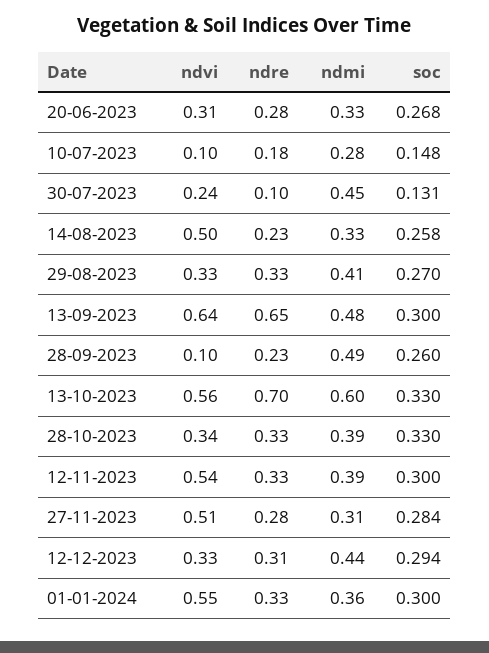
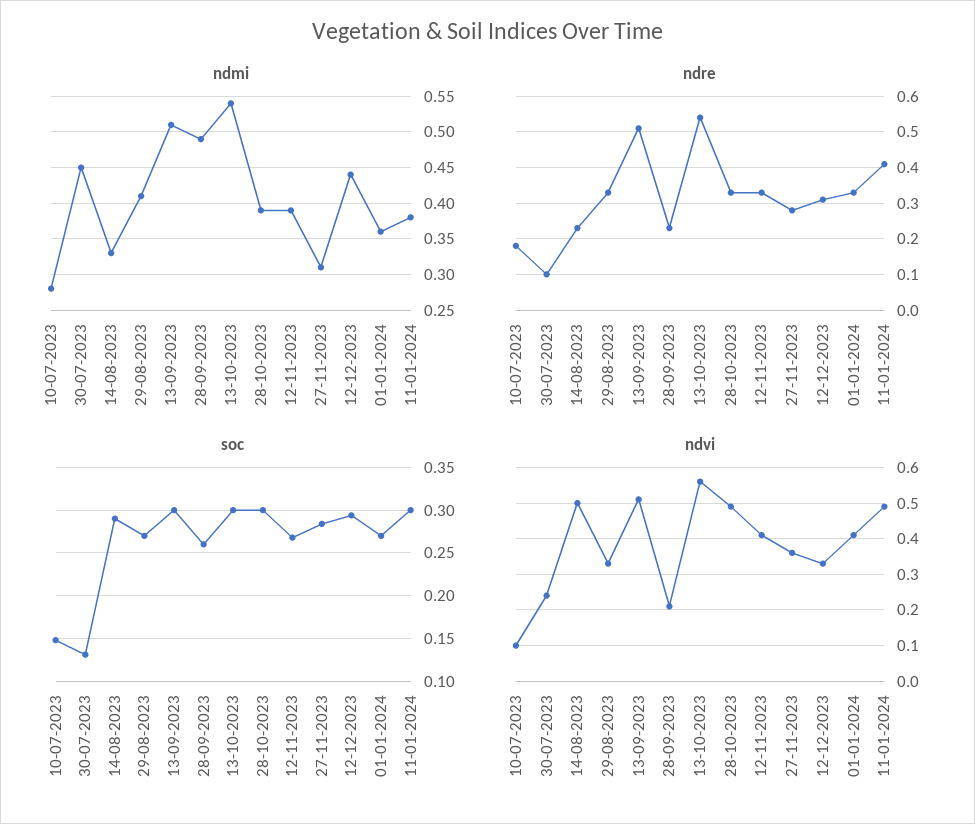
ndvi, 20-06-2023: 0.31 -> none
ndre, 20-06-2023: 0.28 -> none
ndmi, 20-06-2023: 0.33 -> none
soc, 20-06-2023: 0.268 -> none
soc, 14-08-2023: 0.258 -> 0.29
ndvi, 13-09-2023: 0.64 -> 0.5
ndre, 13-09-2023: 0.65 -> 0.5
ndmi, 13-09-2023: 0.48 -> 0.51
ndvi, 28-09-2023: 0.1 -> 0.2
ndre, 13-10-2023: 0.7 -> 0.55
ndmi, 13-10-2023: 0.6 -> 0.54
soc, 13-10-2023: 0.33 -> 0.3
ndvi, 28-10-2023: 0.34 -> 0.5
soc, 28-10-2023: 0.33 -> 0.3
ndvi, 12-11-2023: 0.54 -> 0.4
soc, 12-11-2023: 0.3 -> 0.27
ndvi, 27-11-2023: 0.51 -> 0.35
ndvi, 01-01-2024: 0.55 -> 0.4
soc, 01-01-2024: 0.3 -> 0.27
ndmi, 11-01-2024: none -> 0.38
ndre, 11-01-2024: none -> 0.4
soc, 11-01-2024: none -> 0.3
ndvi, 11-01-2024: none -> 0.5

